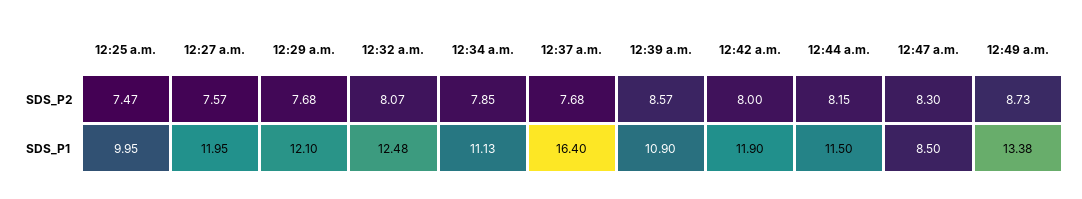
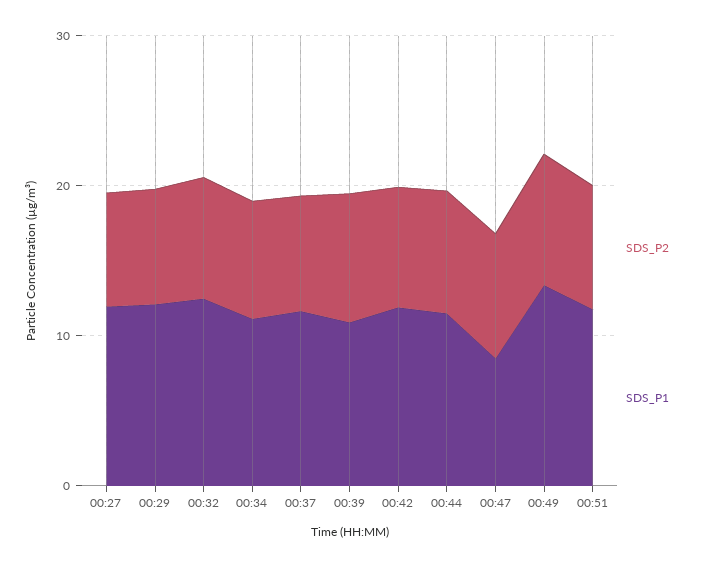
SDS_P2, 12:25 a.m.: 7.47 -> none
SDS_P1, 12:25 a.m.: 9.95 -> none
SDS_P1, 12:37 a.m.: 16.4 -> 12
SDS_P2, 00:51: none -> 8
SDS_P1, 00:51: none -> 12

